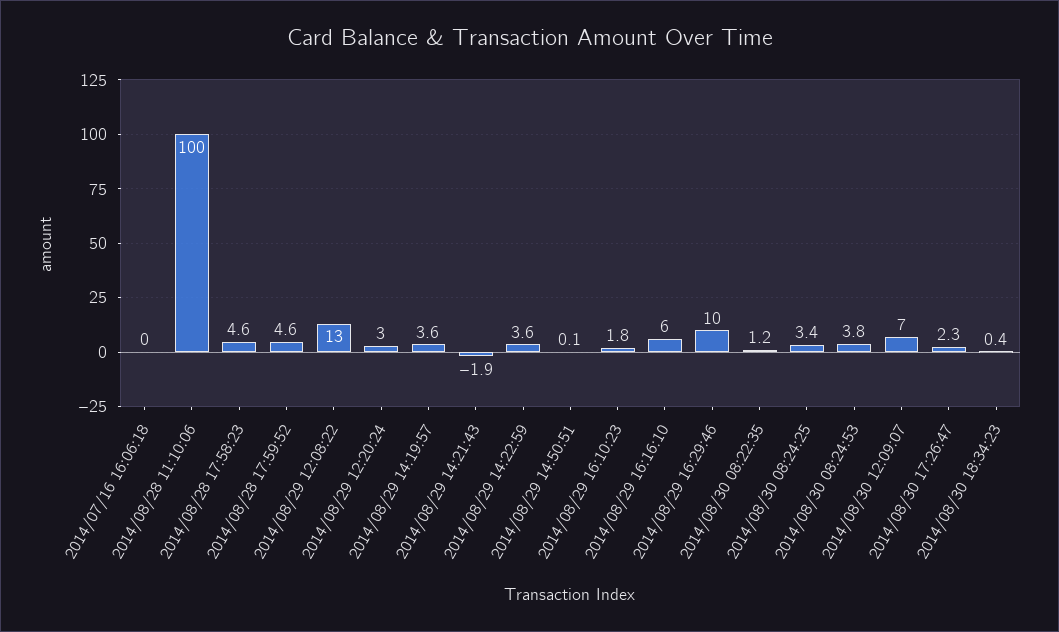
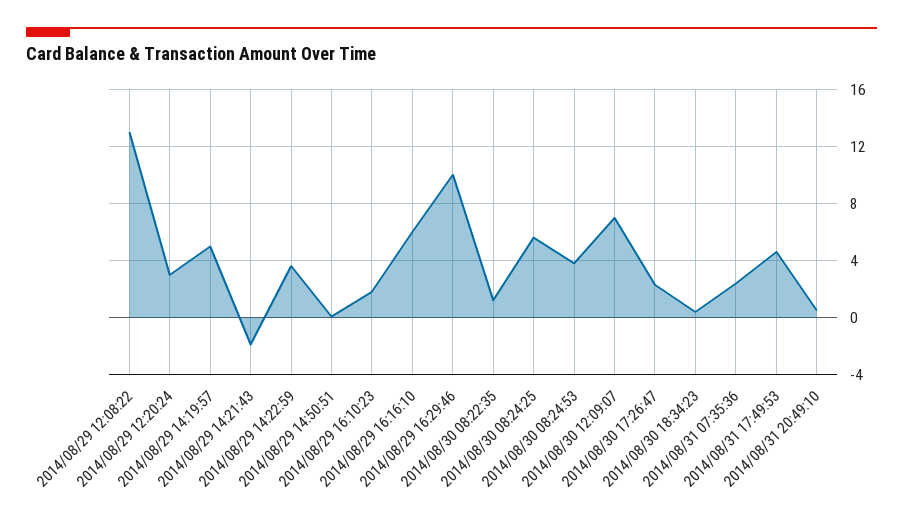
2014/07/16 16:06:18: 0 -> none
2014/08/28 11:10:06: 100 -> none
2014/08/28 17:58:23: 4.6 -> none
2014/08/28 17:59:52: 4.6 -> none
2014/08/29 14:19:57: 3.6 -> 5
2014/08/30 08:24:25: 3.4 -> 5.5
2014/08/31 07:35:36: none -> 2.5
2014/08/31 17:49:53: none -> 4.5
2014/08/31 20:49:10: none -> 0.5

